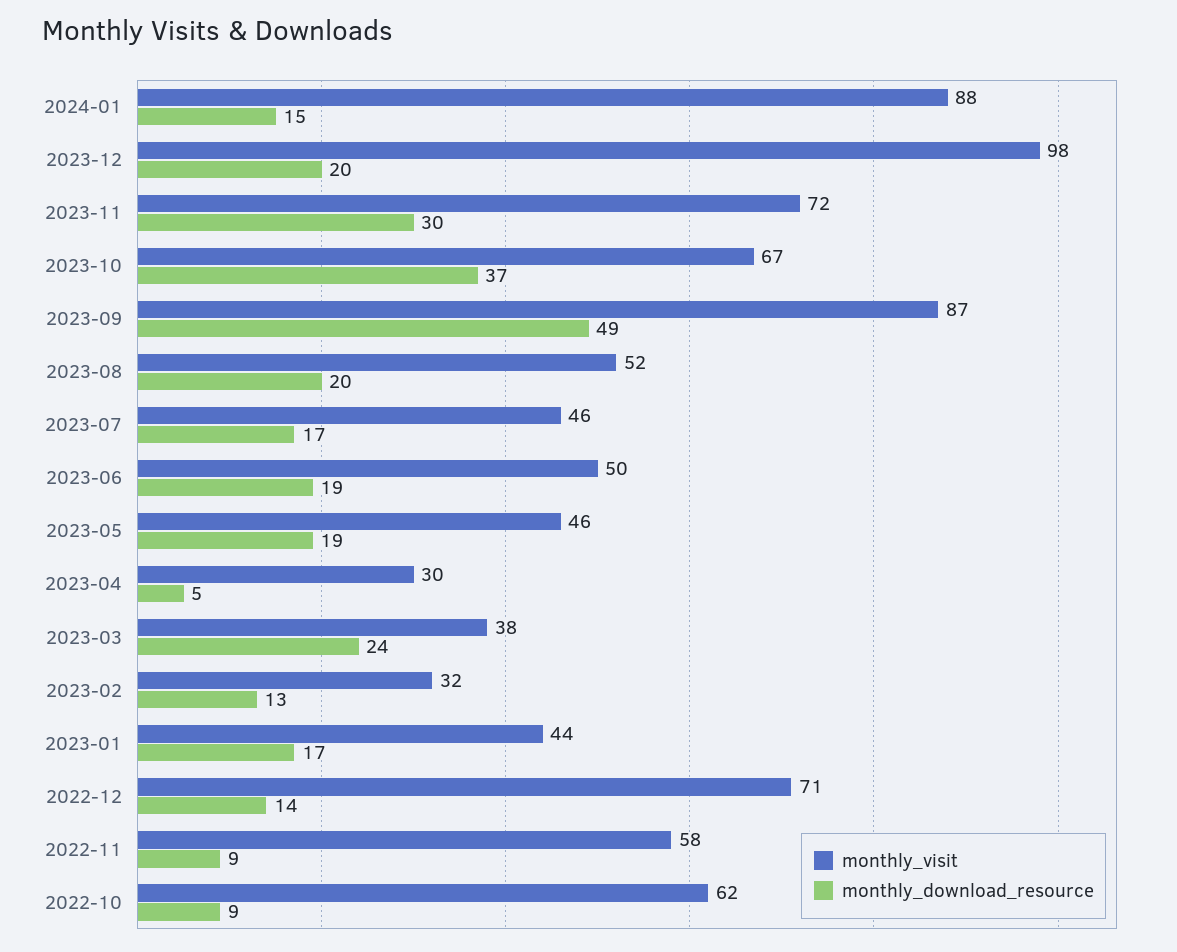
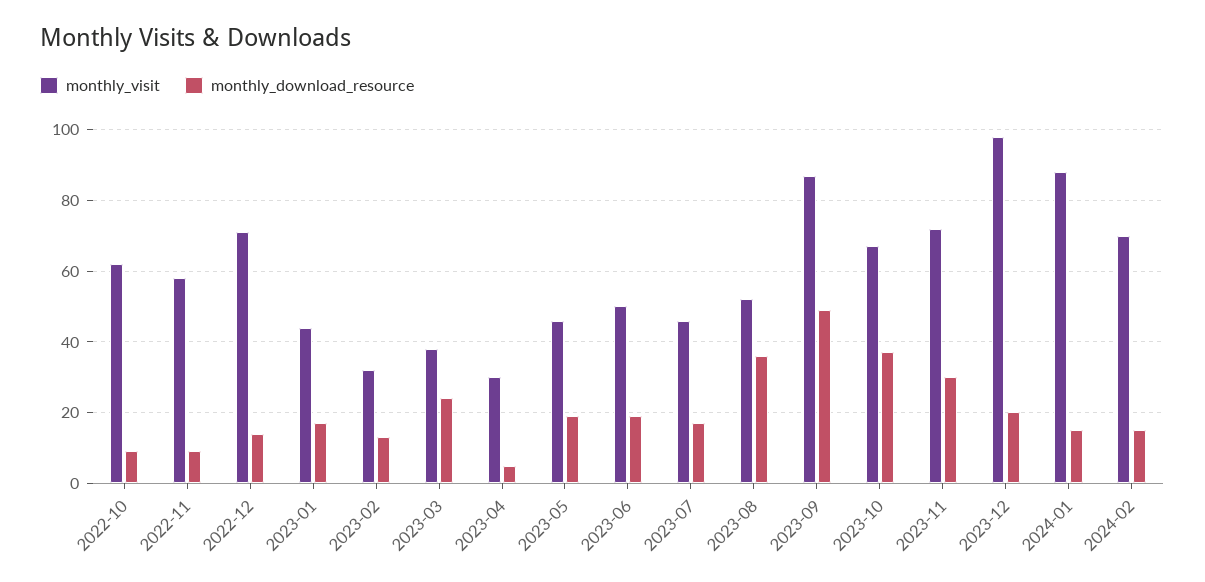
monthly_download_resource, 2023-08: 20 -> 35
monthly_visit, 2024-02: none -> 70
monthly_download_resource, 2024-02: none -> 15

